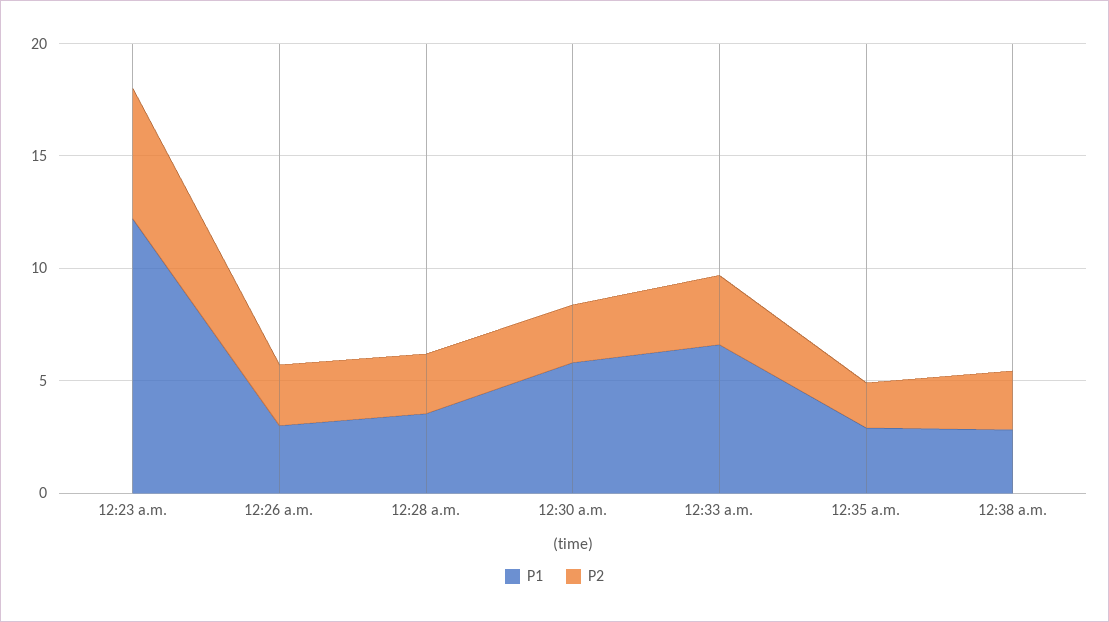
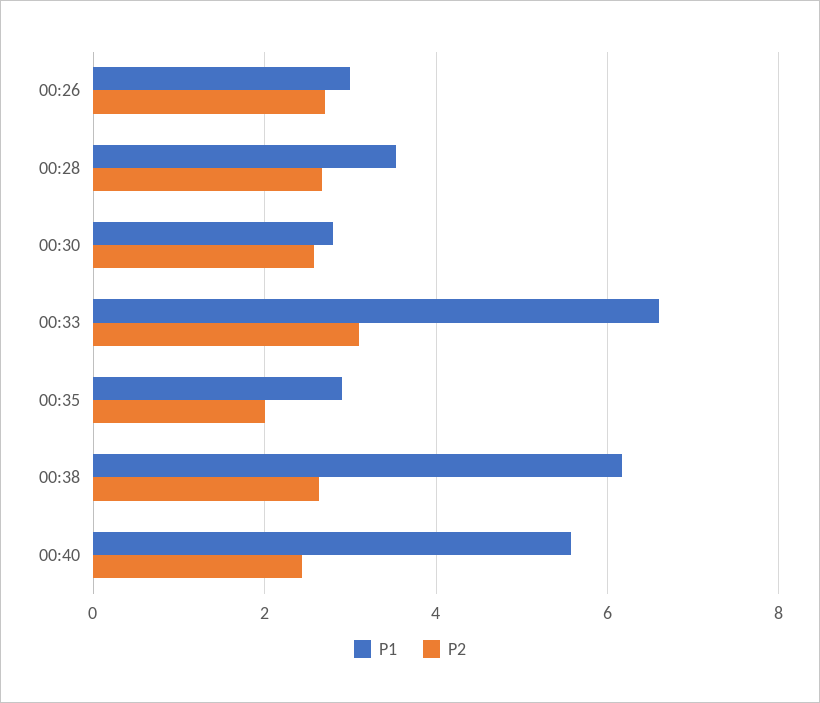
P1, 12:23 a.m.: 12 -> none
P2, 12:23 a.m.: 6 -> none
P1, 12:30 a.m.: 6 -> 2.8
P1, 12:38 a.m.: 3 -> 6.2
P1, 00:40: none -> 5.6
P2, 00:40: none -> 2.4

